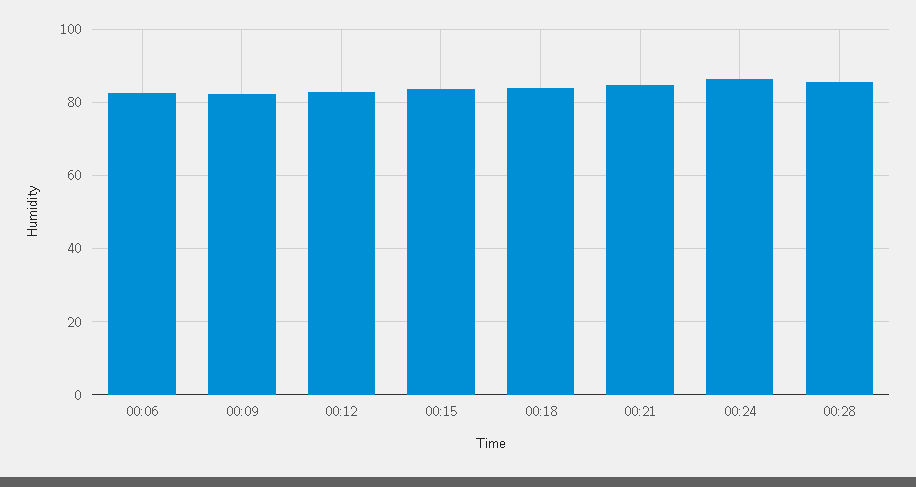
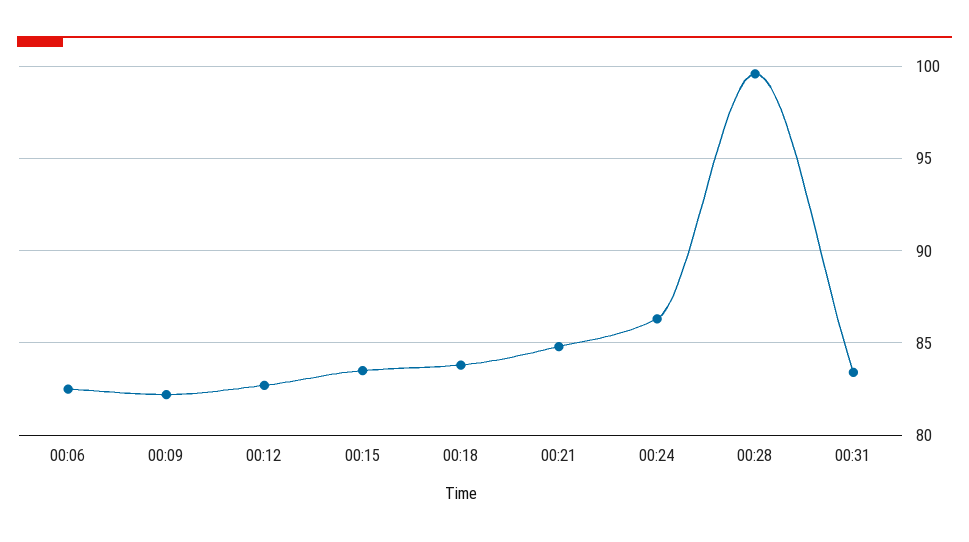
00:28: 86 -> 99.5
00:31: none -> 83.5

